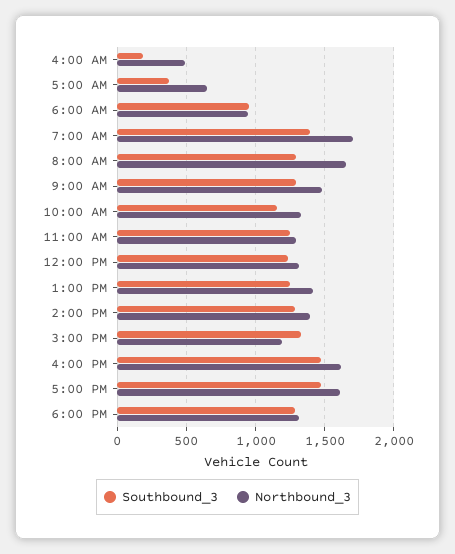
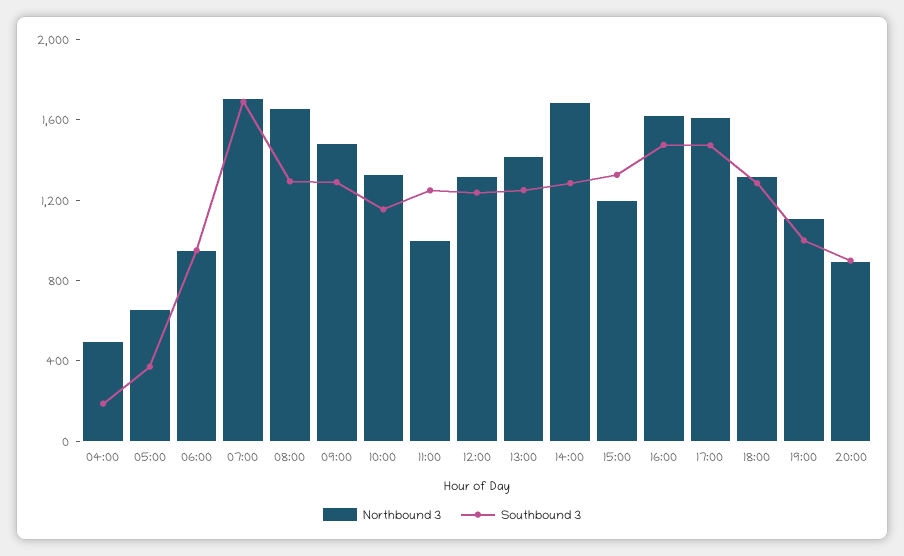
Southbound_3, 7:00 AM: 1400 -> 1700
Northbound_3, 11:00 AM: 1300 -> 1000
Northbound_3, 2:00 PM: 1400 -> 1700
Northbound_3, 19:00: none -> 1100
Southbound_3, 19:00: none -> 1000
Northbound_3, 20:00: none -> 900
Southbound_3, 20:00: none -> 900

